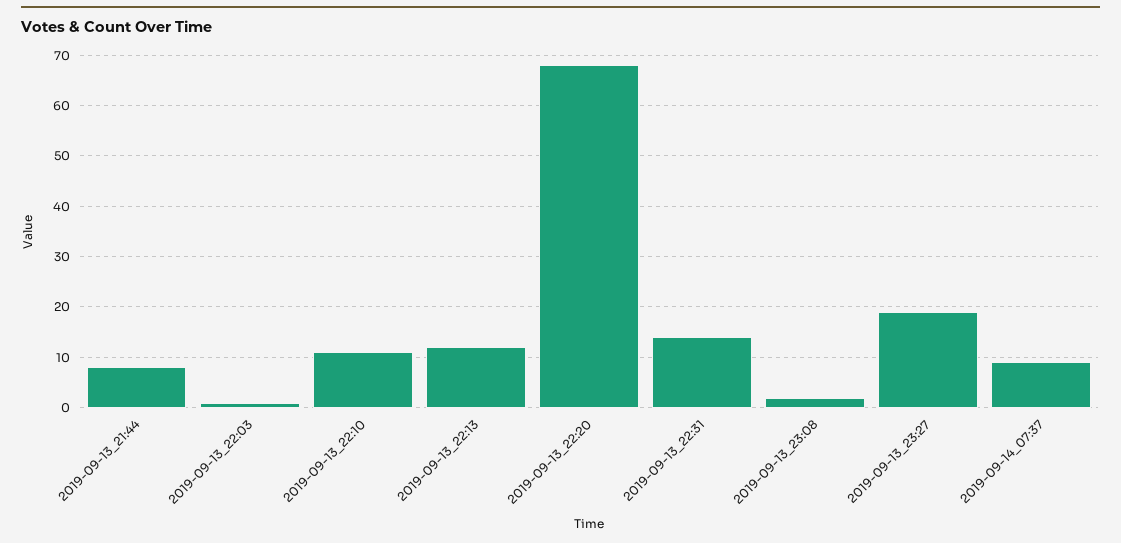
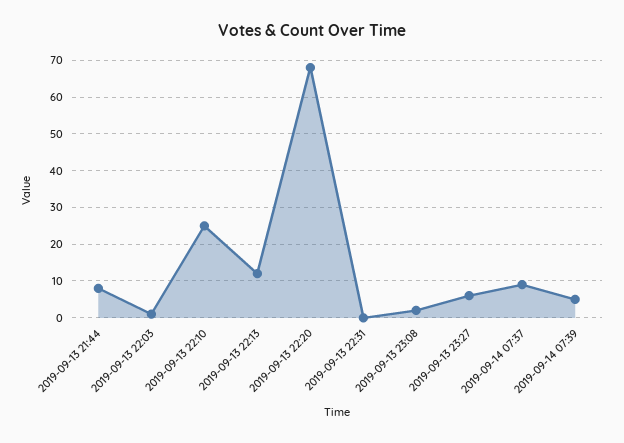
2019-09-13_22:10: 10 -> 25
2019-09-13_22:31: 15 -> 0
2019-09-13_23:27: 20 -> 5
2019-09-14 07:39: none -> 5

